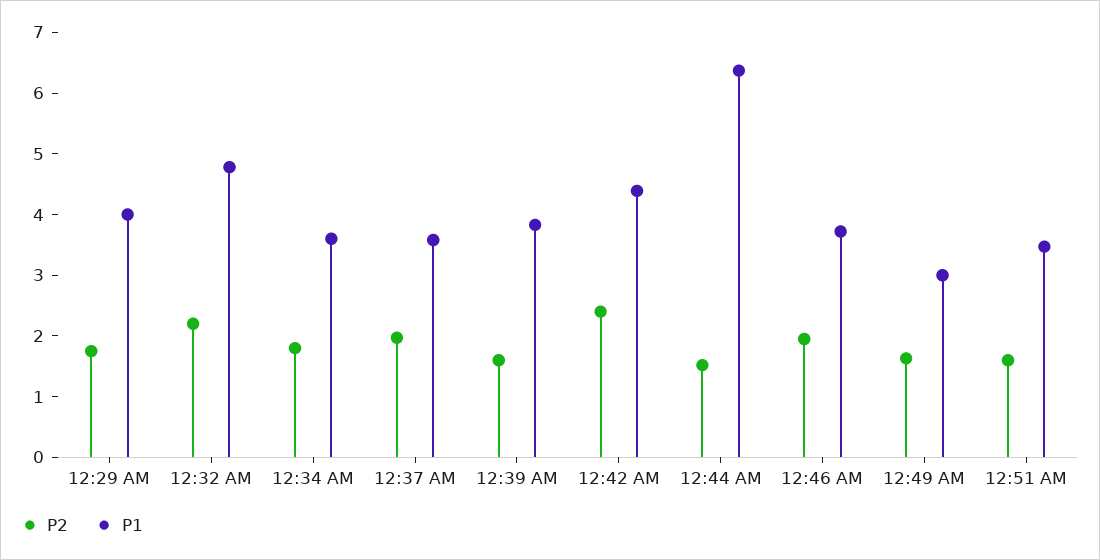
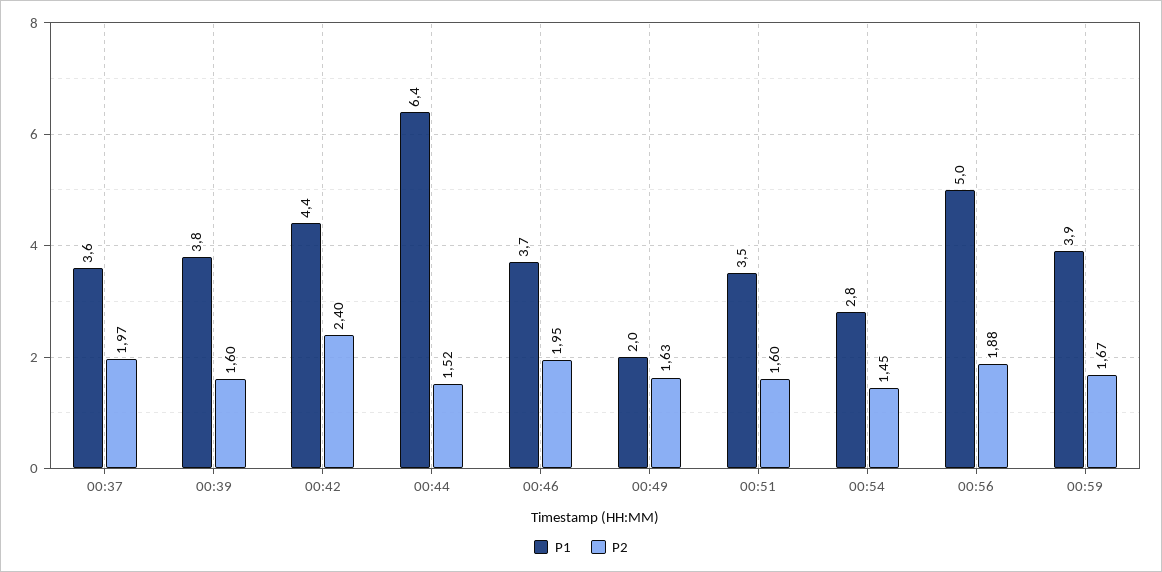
P2, 12:29 AM: 1.8 -> none
P1, 12:29 AM: 4 -> none
P2, 12:32 AM: 2.2 -> none
P1, 12:32 AM: 4.8 -> none
P2, 12:34 AM: 1.8 -> none
P1, 12:34 AM: 3.6 -> none
P1, 12:49 AM: 3 -> 2
P1, 00:54: none -> 2.8
P2, 00:54: none -> 1.45
P1, 00:56: none -> 5
P2, 00:56: none -> 1.88
P1, 00:59: none -> 3.9
P2, 00:59: none -> 1.67

